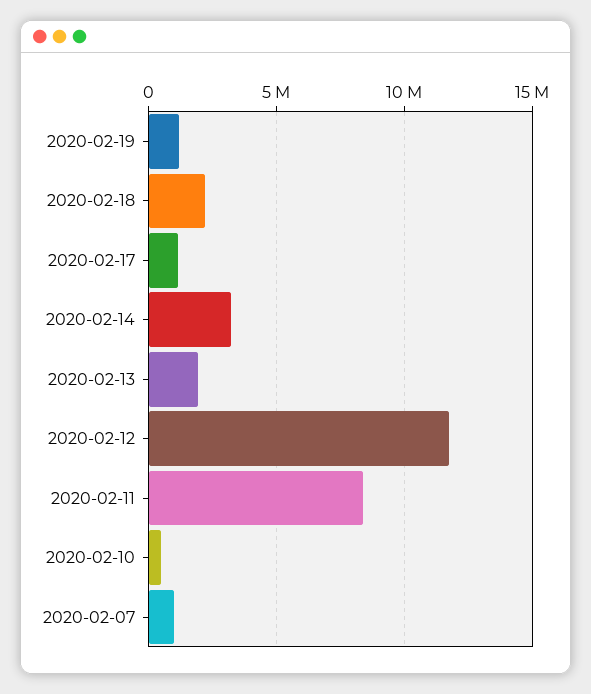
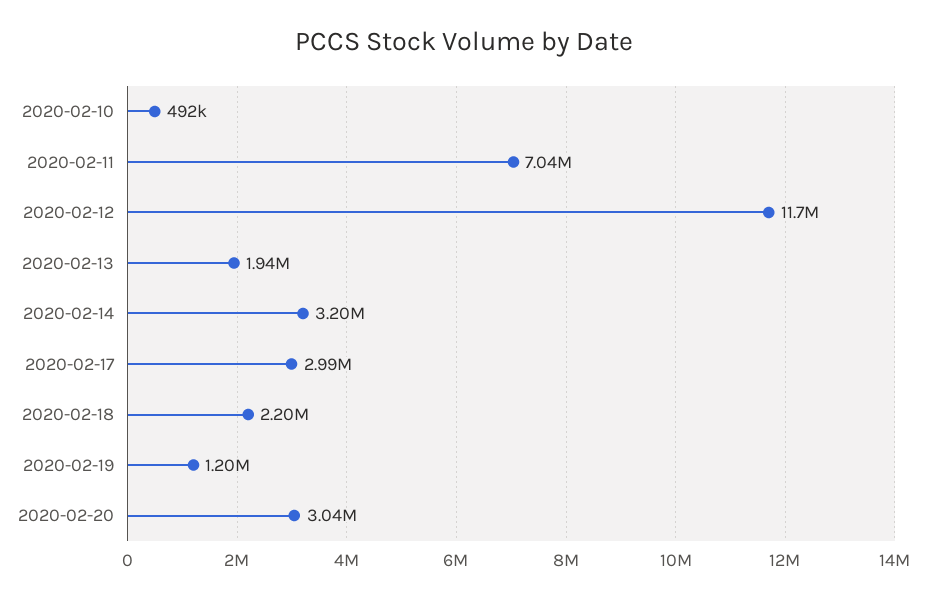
2020-02-17: 1000000 -> 2990000
2020-02-11: 8500000 -> 7040000
2020-02-07: 1000000 -> none
2020-02-20: none -> 3040000

